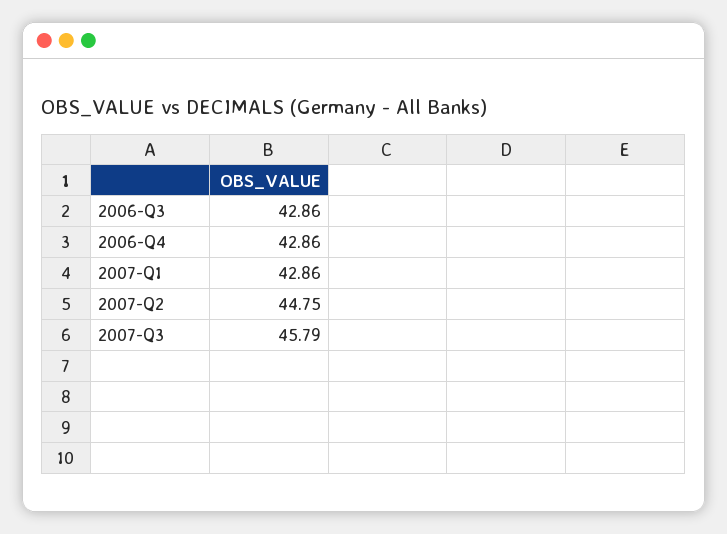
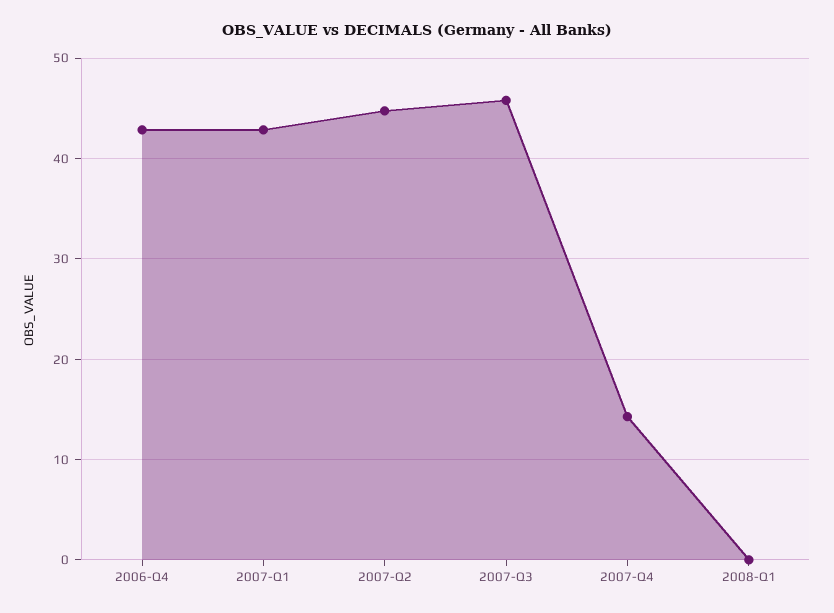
2006-Q3: 42.86 -> none
2007-Q4: none -> 14
2008-Q1: none -> 0

